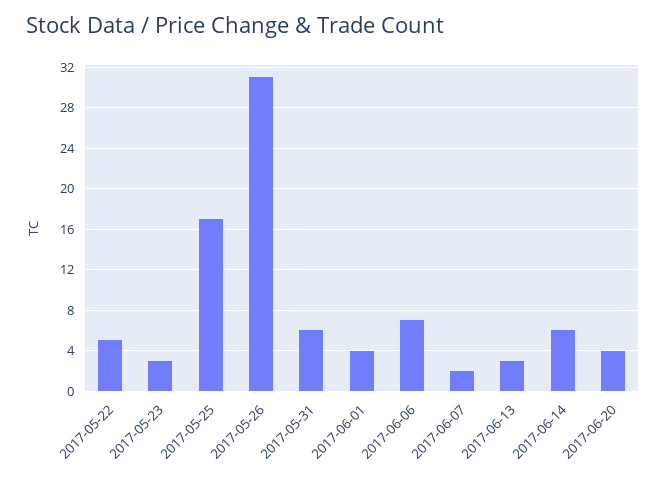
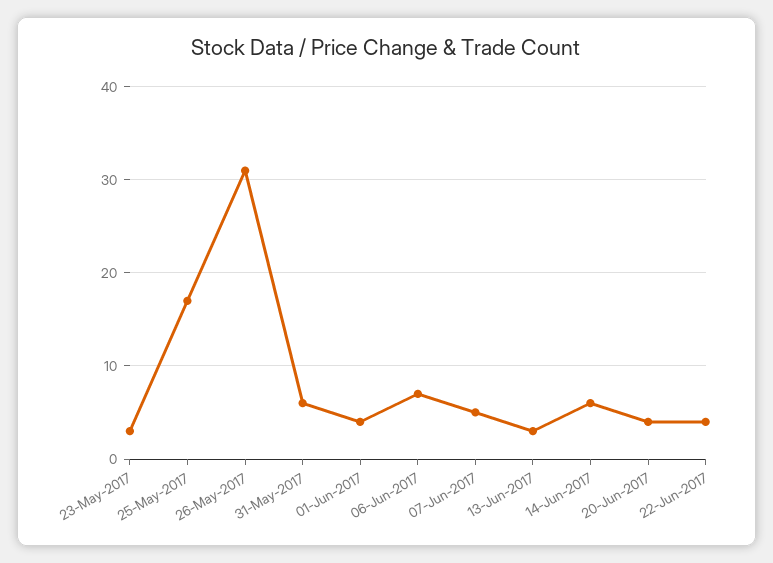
2017-05-22: 5 -> none
2017-06-07: 2 -> 5
22-Jun-2017: none -> 4

